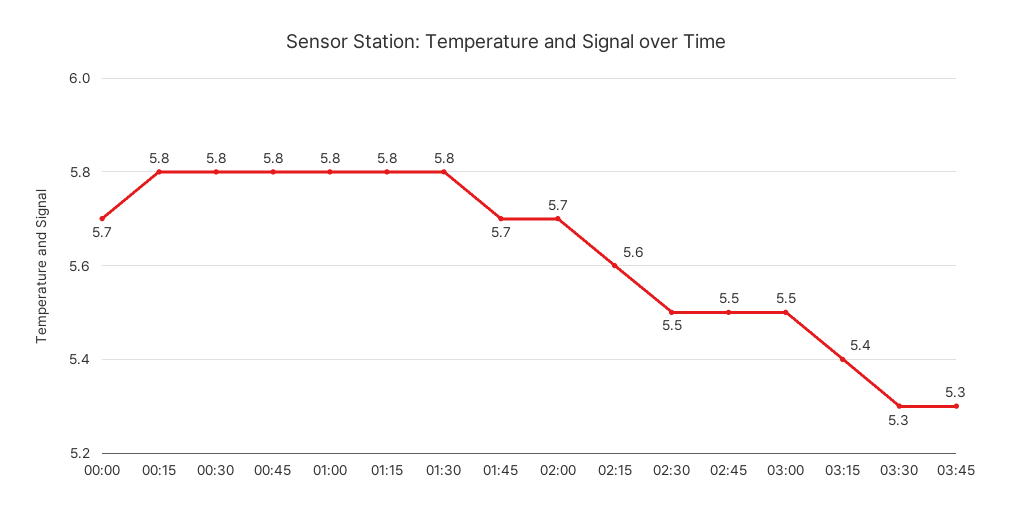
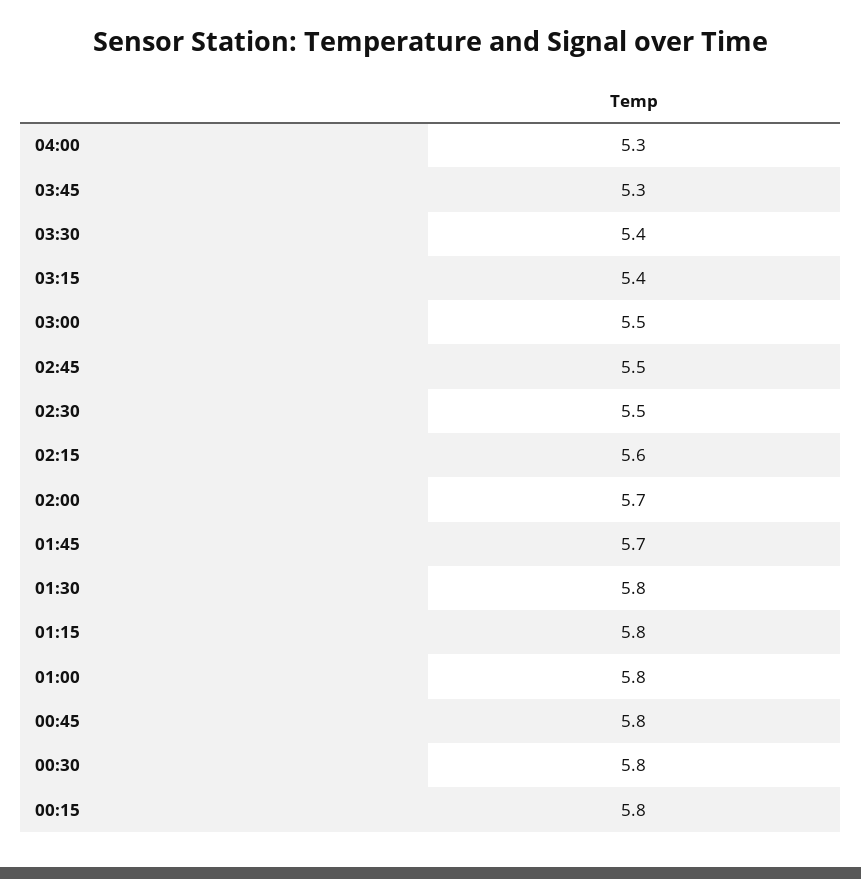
00:00: 5.7 -> none
03:30: 5.3 -> 5.4
04:00: none -> 5.3

